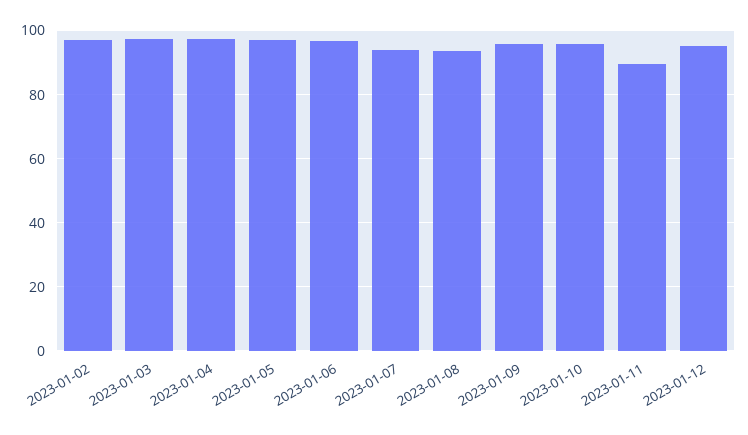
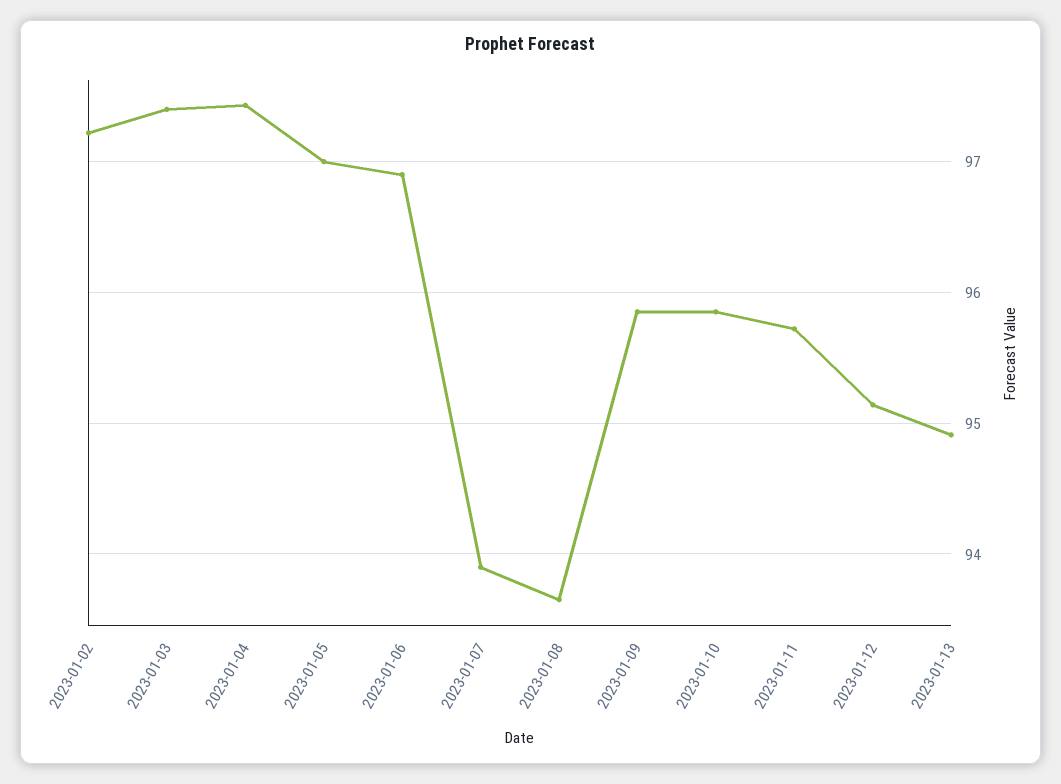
2023-01-11: 90 -> 95.7
2023-01-13: none -> 94.9

